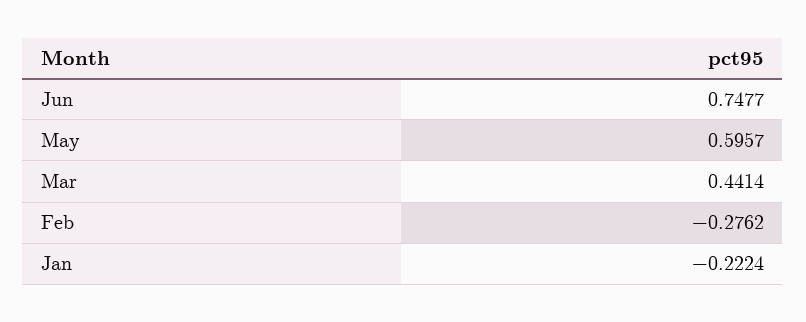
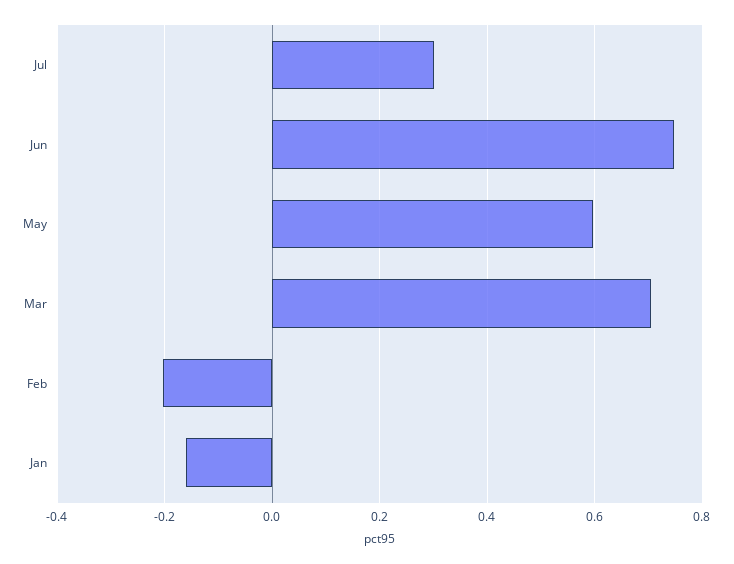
Mar: 0.4414 -> 0.7
Feb: -0.2762 -> -0.2
Jan: -0.2224 -> -0.16
Jul: none -> 0.3

